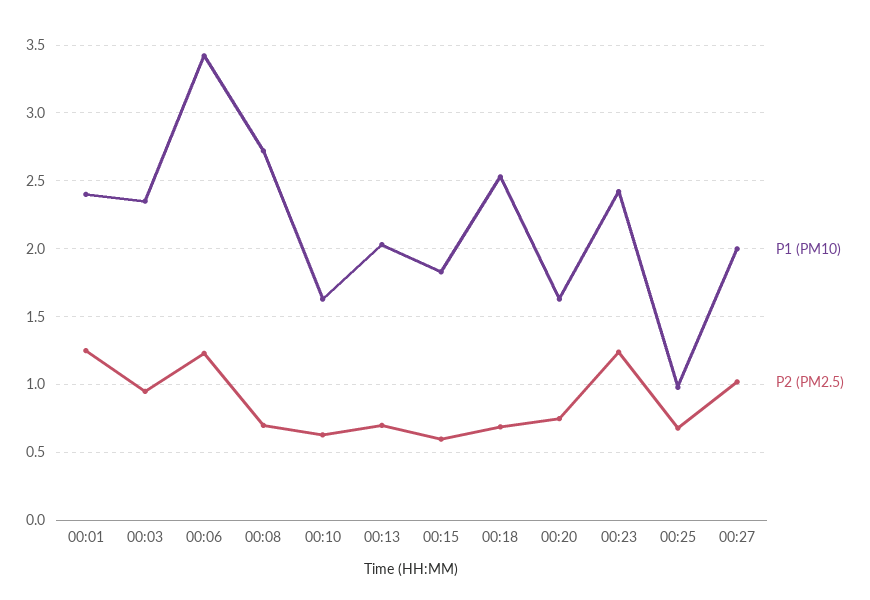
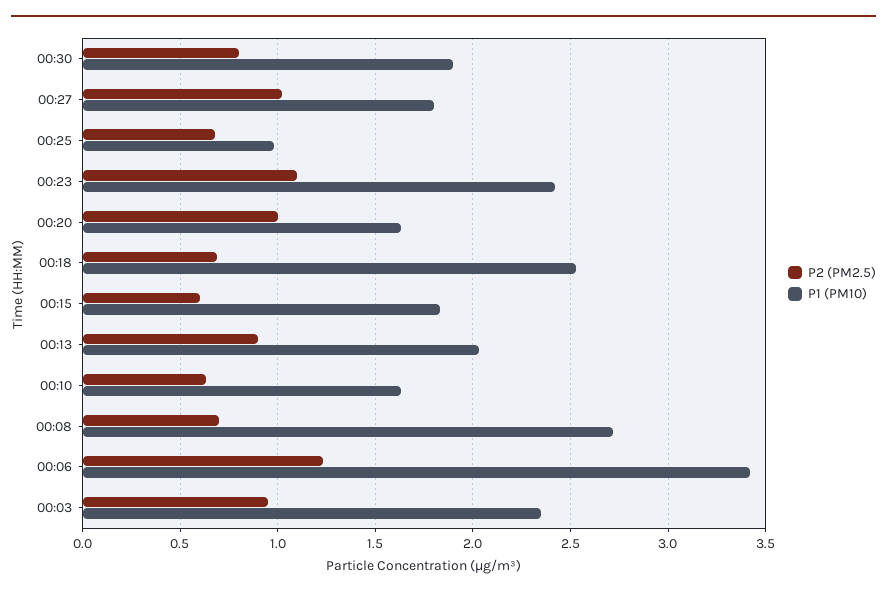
P1 (PM10), 00:01: 2.4 -> none
P2 (PM2.5), 00:01: 1.25 -> none
P2 (PM2.5), 00:13: 0.7 -> 0.9
P2 (PM2.5), 00:20: 0.75 -> 1
P2 (PM2.5), 00:23: 1.25 -> 1.1
P1 (PM10), 00:27: 2 -> 1.8
P2 (PM2.5), 00:30: none -> 0.8
P1 (PM10), 00:30: none -> 1.9

